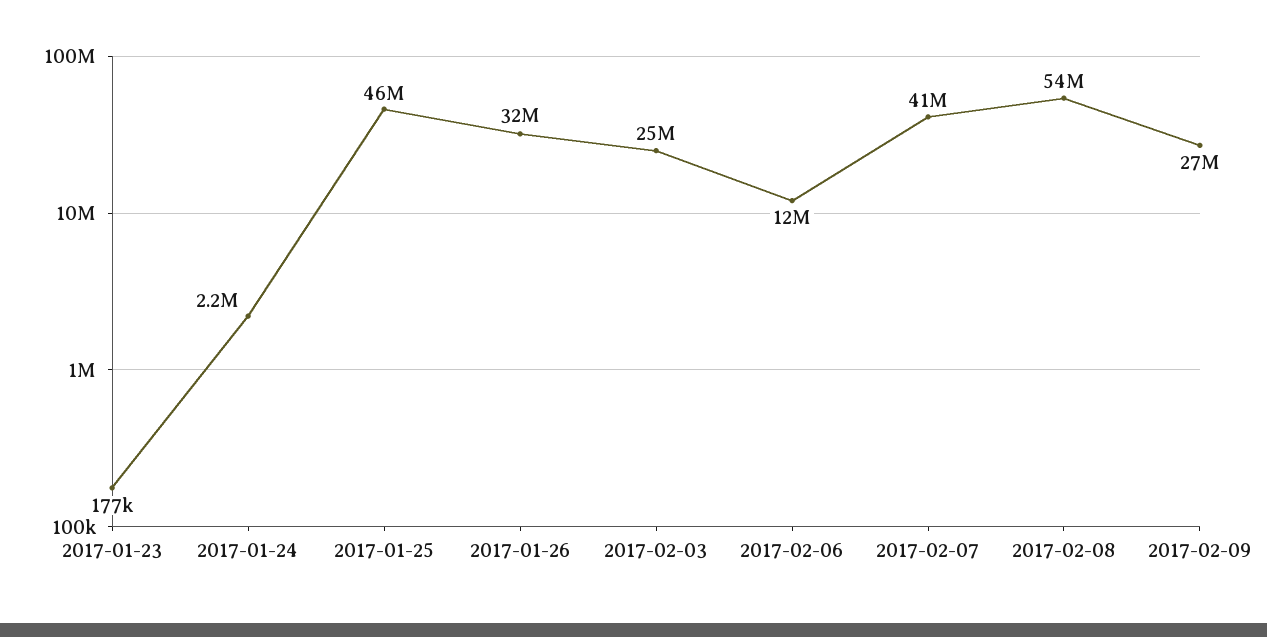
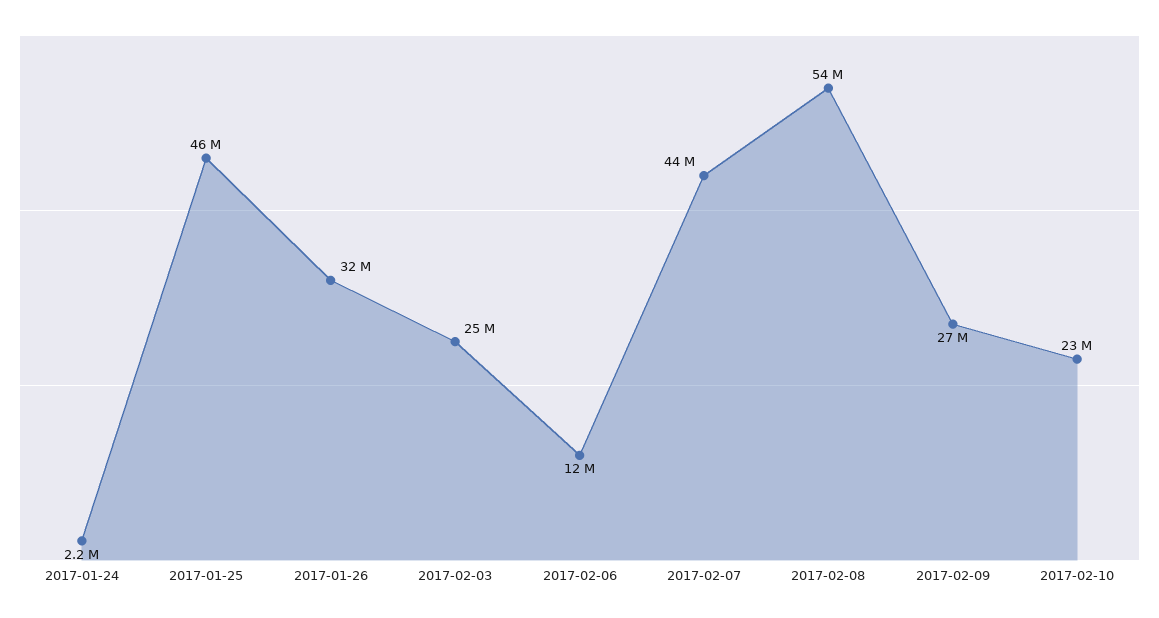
2017-01-23: 177000 -> none
2017-02-07: 41000000 -> 44000000
2017-02-10: none -> 23000000

